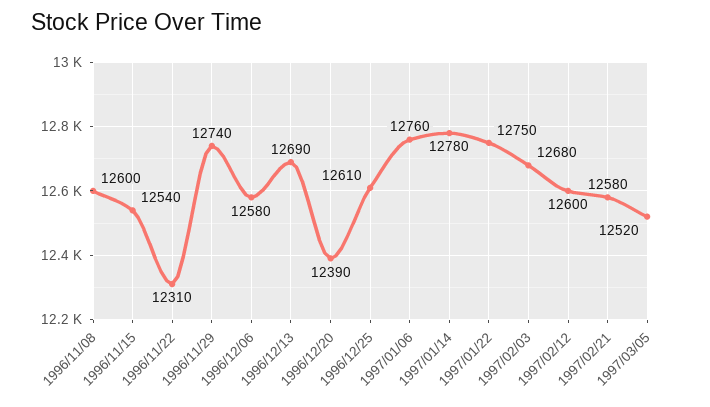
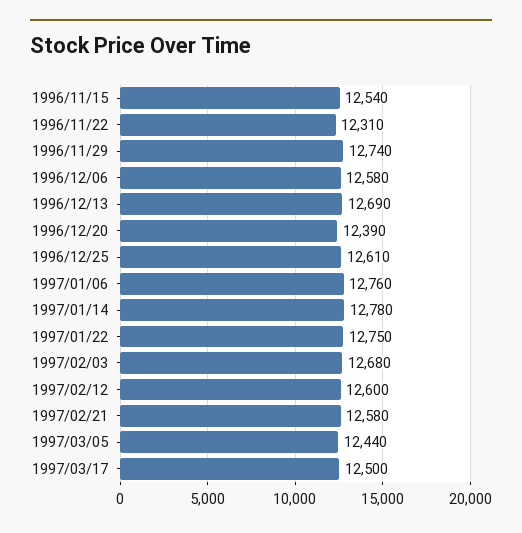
1996/11/08: 12600 -> none
1997/03/05: 12520 -> 12440
1997/03/17: none -> 12500

